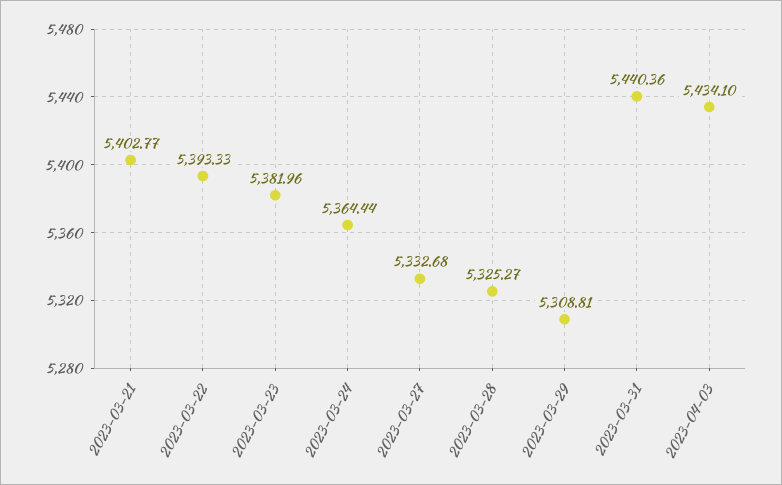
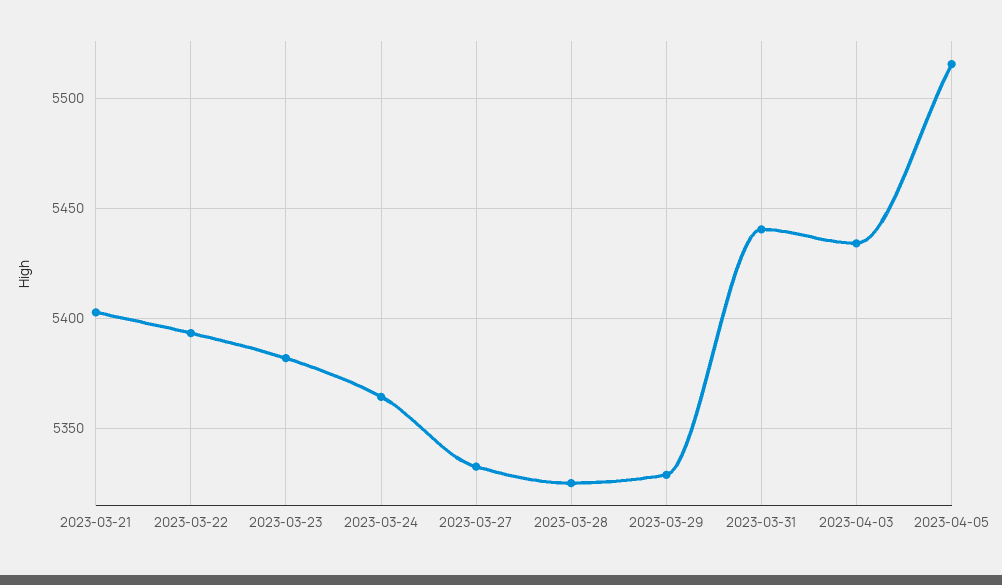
2023-03-29: 5308.81 -> 5330
2023-04-05: none -> 5515

